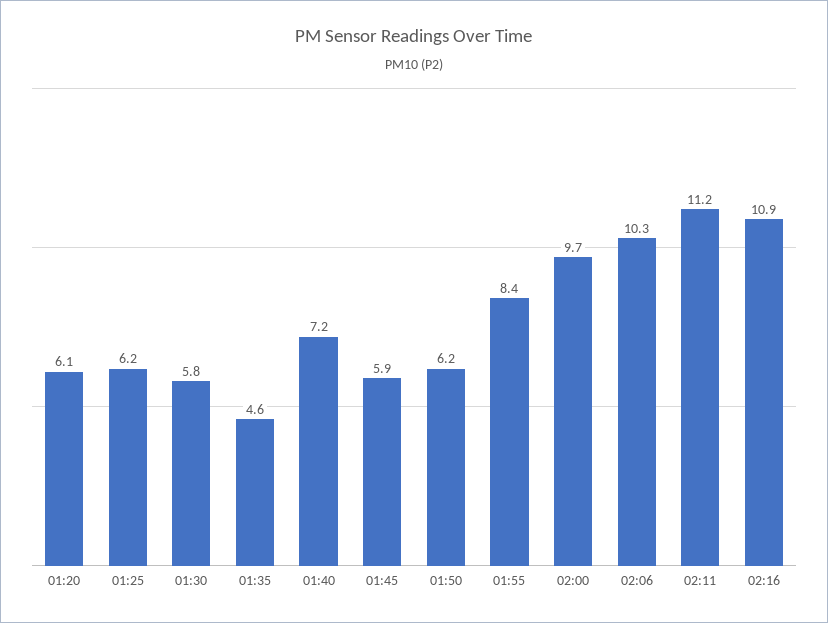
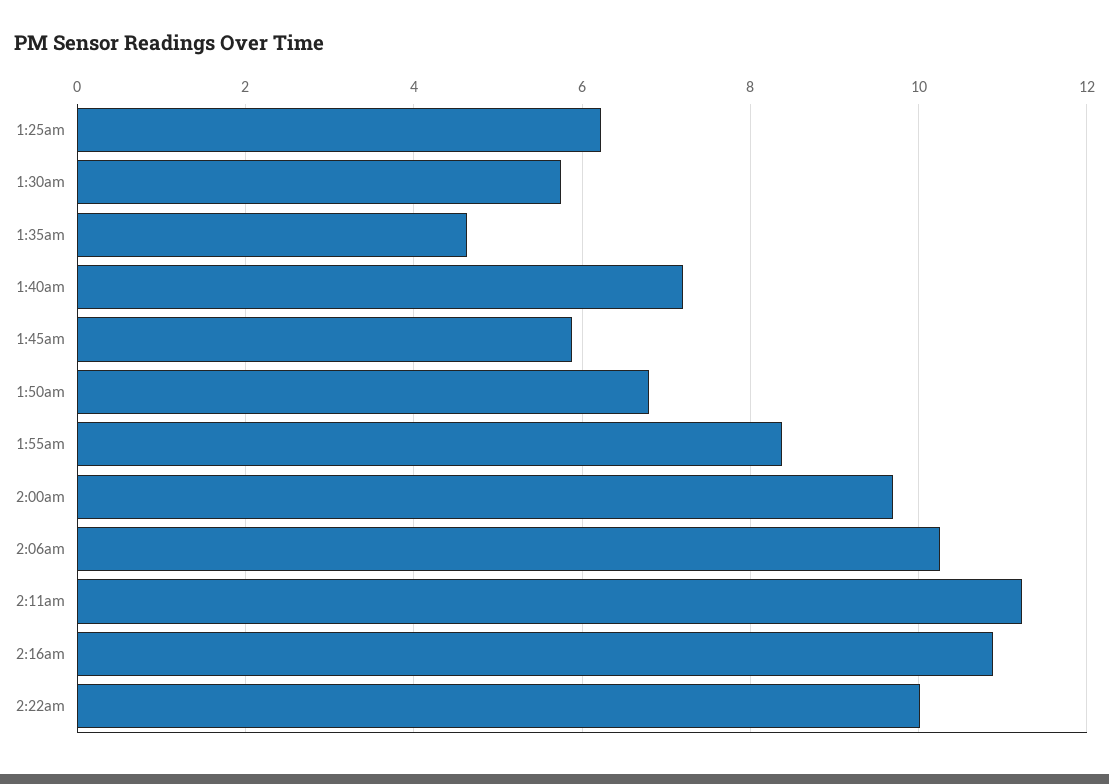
01:20: 6.1 -> none
01:50: 6.2 -> 6.8
2:22am: none -> 10

